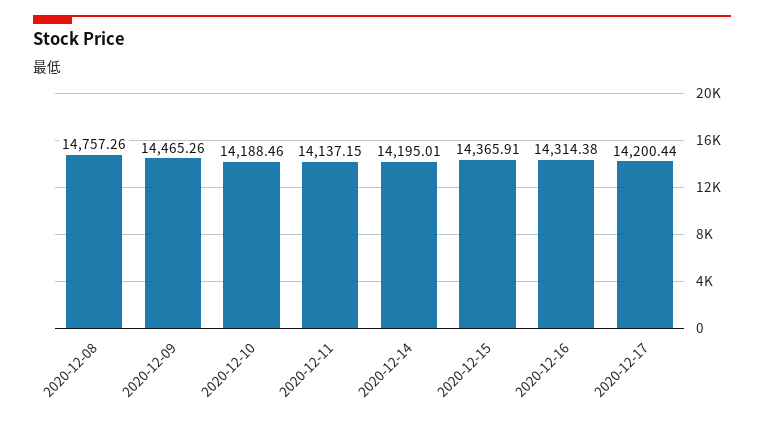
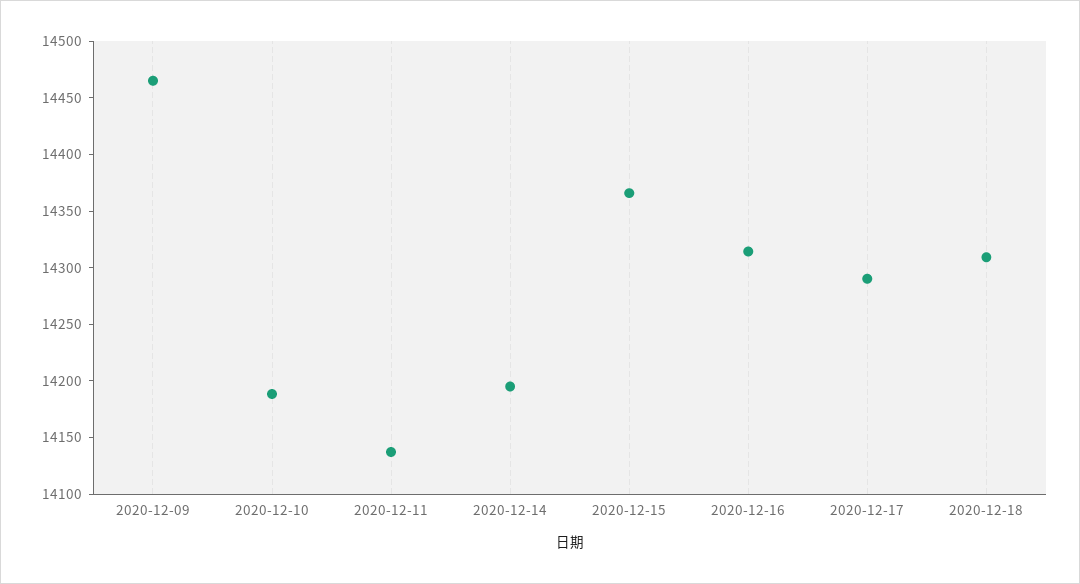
2020-12-08: 14757.26 -> none
2020-12-17: 14200.44 -> 14290
2020-12-18: none -> 14310

